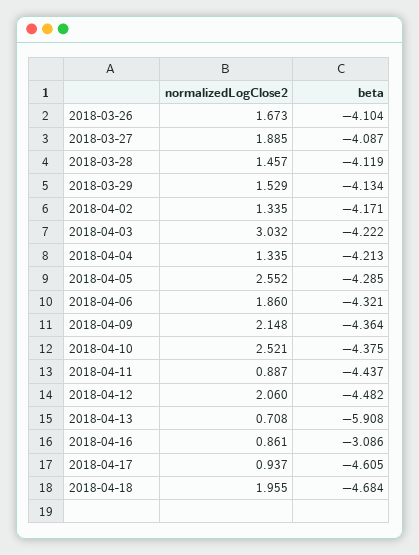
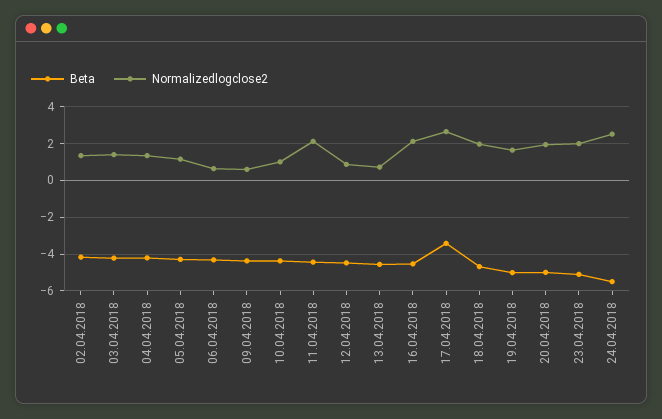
normalizedLogClose2, 2018-03-26: 1.673 -> none
beta, 2018-03-26: -4.104 -> none
normalizedLogClose2, 2018-03-27: 1.885 -> none
beta, 2018-03-27: -4.087 -> none
normalizedLogClose2, 2018-03-28: 1.457 -> none
beta, 2018-03-28: -4.119 -> none
normalizedLogClose2, 2018-03-29: 1.529 -> none
beta, 2018-03-29: -4.134 -> none
normalizedLogClose2, 2018-04-03: 3.032 -> 1.5
normalizedLogClose2, 2018-04-05: 2.552 -> 1
normalizedLogClose2, 2018-04-06: 1.86 -> 0.5
normalizedLogClose2, 2018-04-09: 2.148 -> 0.5
normalizedLogClose2, 2018-04-10: 2.521 -> 1
normalizedLogClose2, 2018-04-11: 0.887 -> 2
normalizedLogClose2, 2018-04-12: 2.06 -> 1
beta, 2018-04-13: -5.908 -> -4.5
normalizedLogClose2, 2018-04-16: 0.861 -> 2
beta, 2018-04-16: -3.086 -> -4.5
normalizedLogClose2, 2018-04-17: 0.937 -> 2.5
beta, 2018-04-17: -4.605 -> -3.5
beta, 19.04.2018: none -> -5
normalizedLogClose2, 19.04.2018: none -> 1.5
beta, 20.04.2018: none -> -5
normalizedLogClose2, 20.04.2018: none -> 2
beta, 23.04.2018: none -> -5
normalizedLogClose2, 23.04.2018: none -> 2
beta, 24.04.2018: none -> -5.5
normalizedLogClose2, 24.04.2018: none -> 2.5

